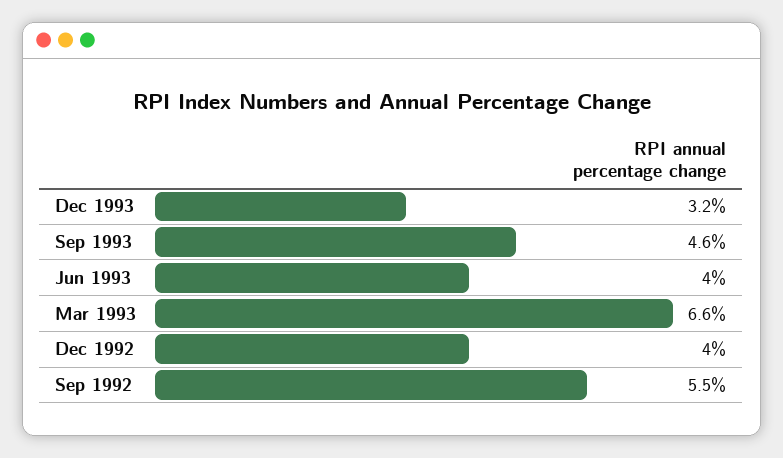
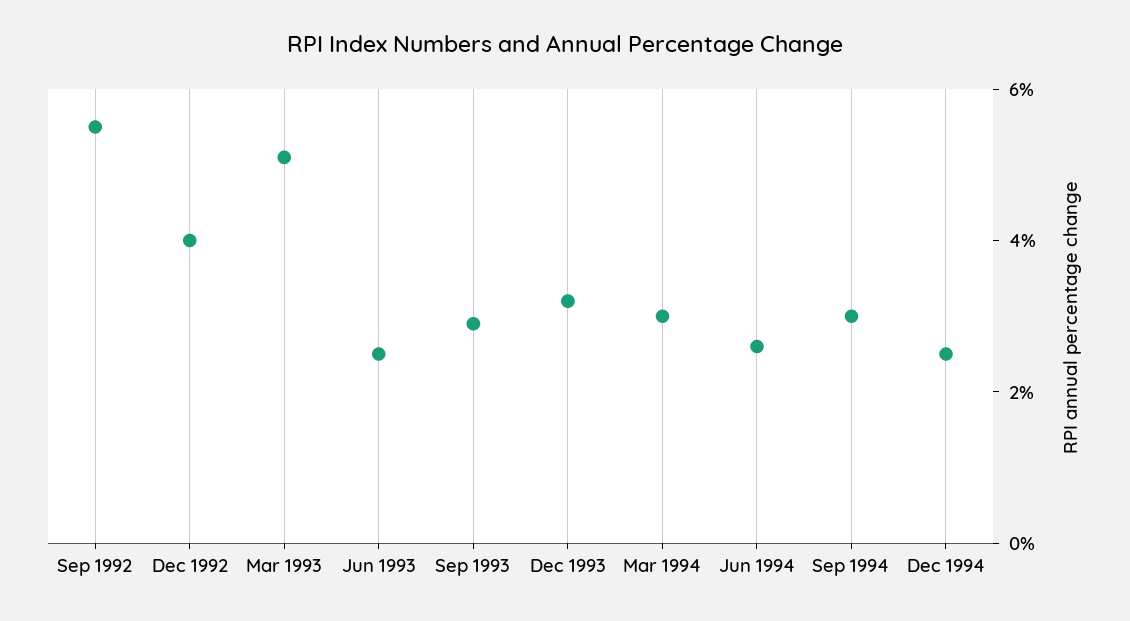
Sep 1993: 4.6 -> 3
Jun 1993: 4 -> 2.5
Mar 1993: 6.6 -> 5
Mar 1994: none -> 3
Jun 1994: none -> 2.5
Sep 1994: none -> 3
Dec 1994: none -> 2.5

